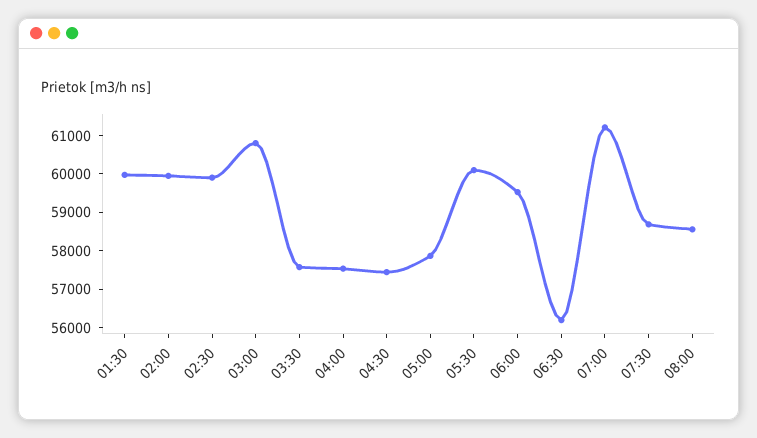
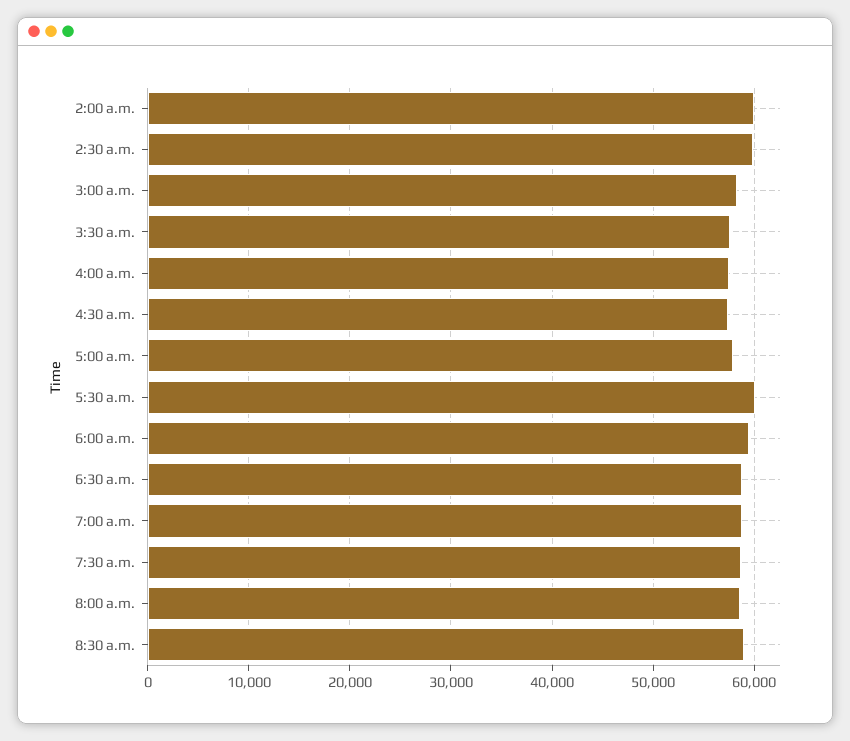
01:30: 60000 -> none
03:00: 60750 -> 58000
06:30: 56250 -> 59000
07:00: 61250 -> 59000
8:30 a.m.: none -> 59000

